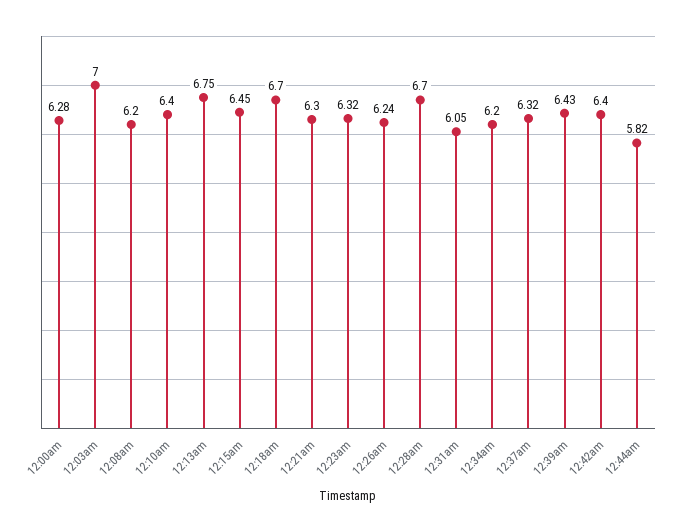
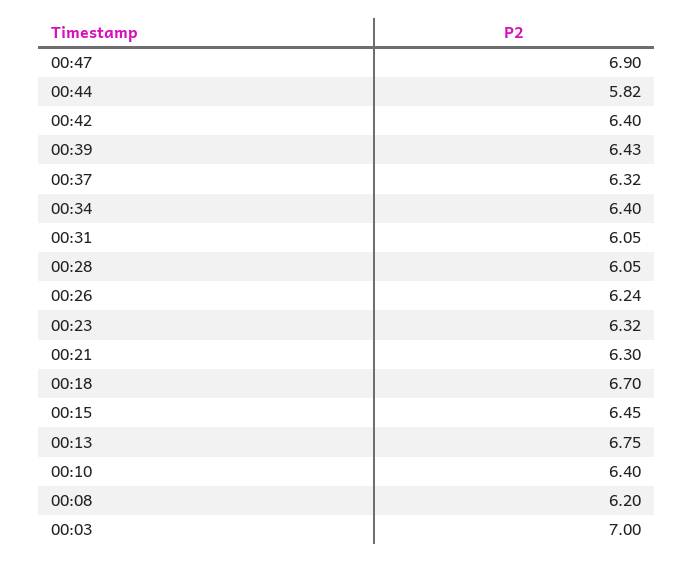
12:00am: 6.28 -> none
12:28am: 6.7 -> 6.05
12:34am: 6.2 -> 6.4
00:47: none -> 6.9

